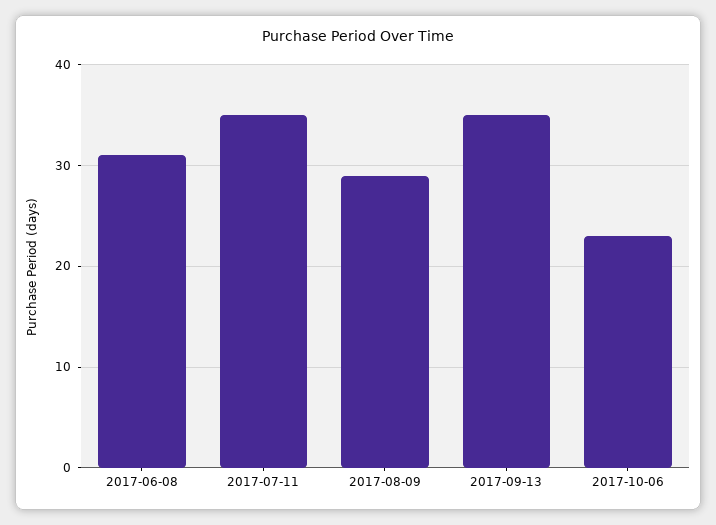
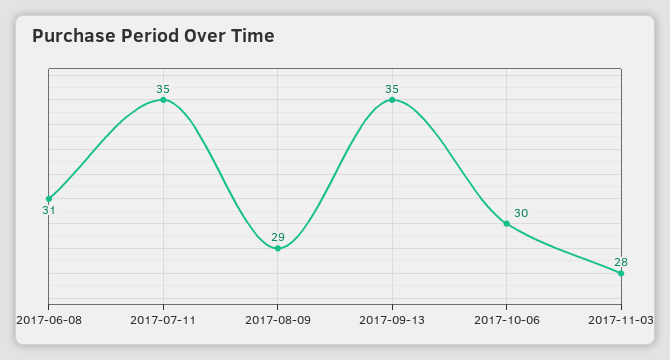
2017-10-06: 23 -> 30
2017-11-03: none -> 28

